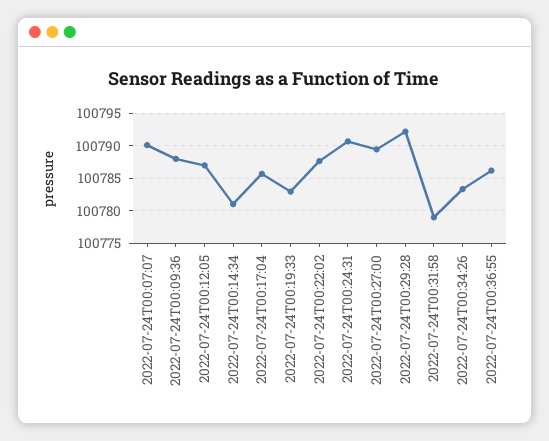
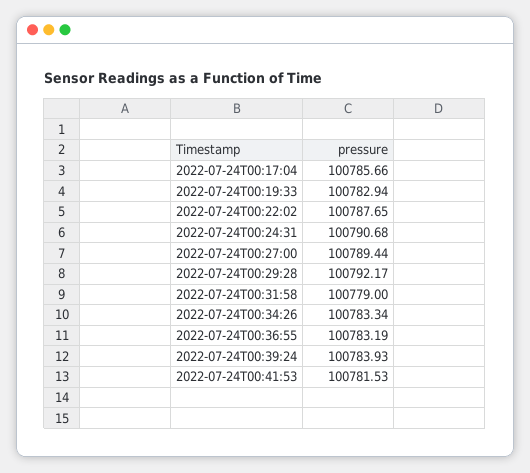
2022-07-24T00:07:07: 100790 -> none
2022-07-24T00:09:36: 100788 -> none
2022-07-24T00:12:05: 100787 -> none
2022-07-24T00:14:34: 100781 -> none
2022-07-24T00:36:55: 100786 -> 100783.19
2022-07-24T00:39:24: none -> 100783.93
2022-07-24T00:41:53: none -> 100781.53

